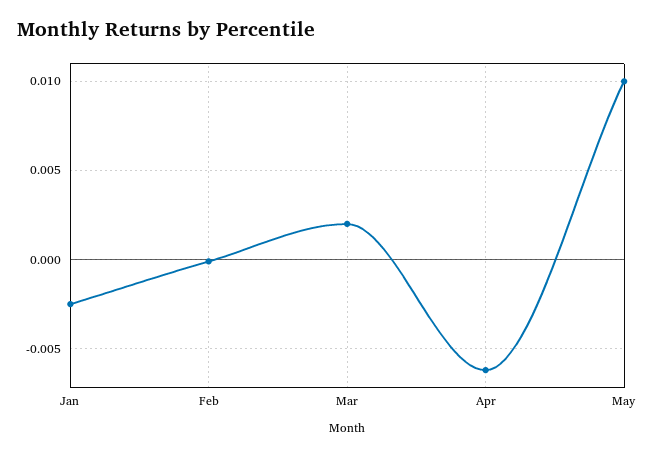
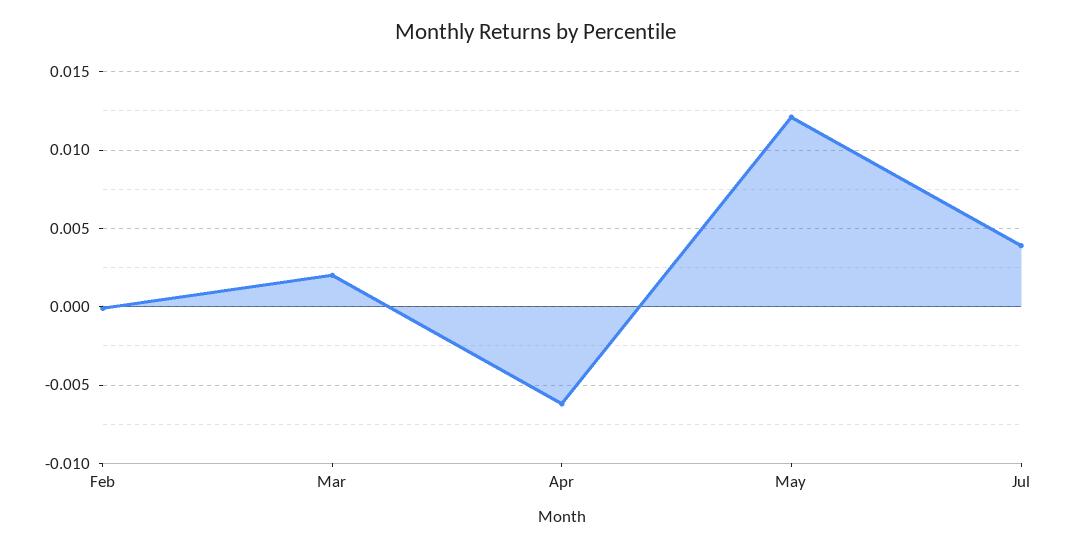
Jan: -0.0025 -> none
May: 0.01 -> 0.012
Jul: none -> 0.004

